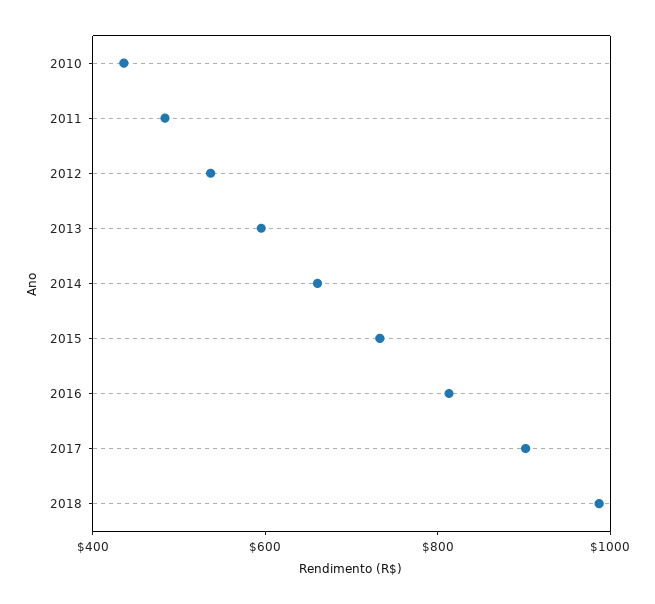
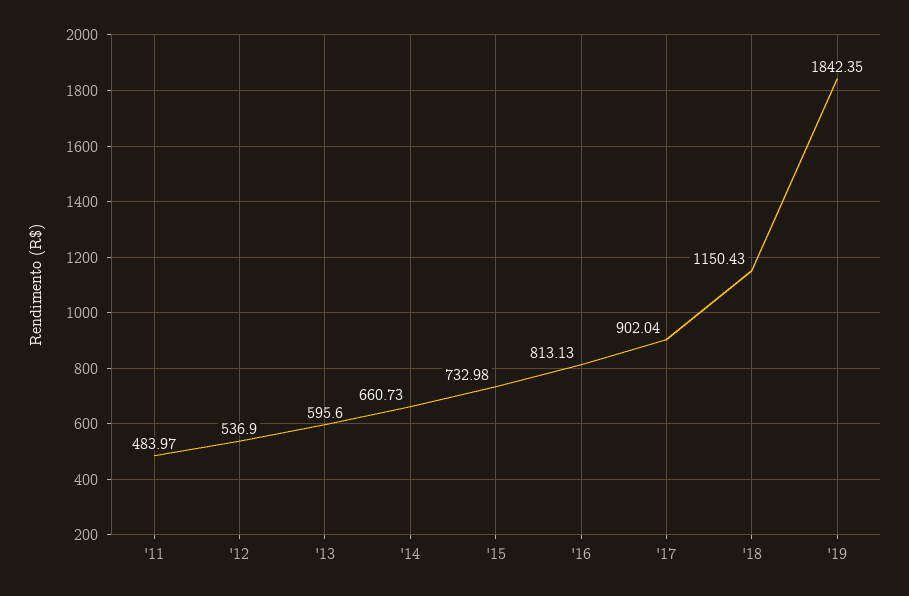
2010: 450 -> none
2018: 1000 -> 1150.43
'19: none -> 1842.35

